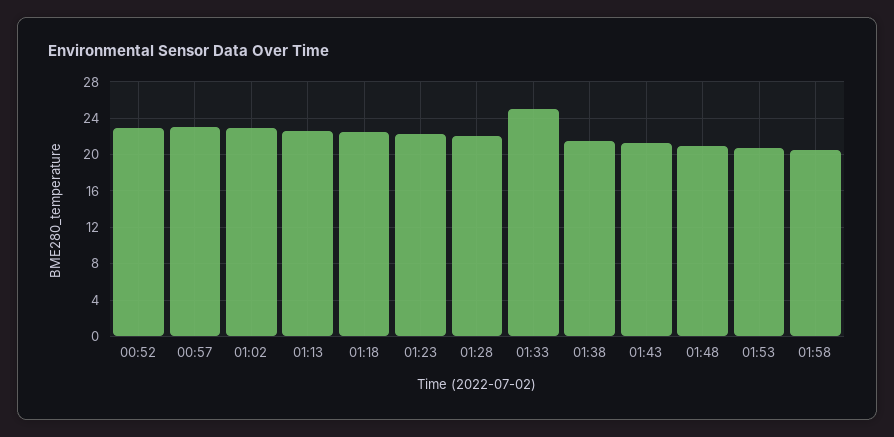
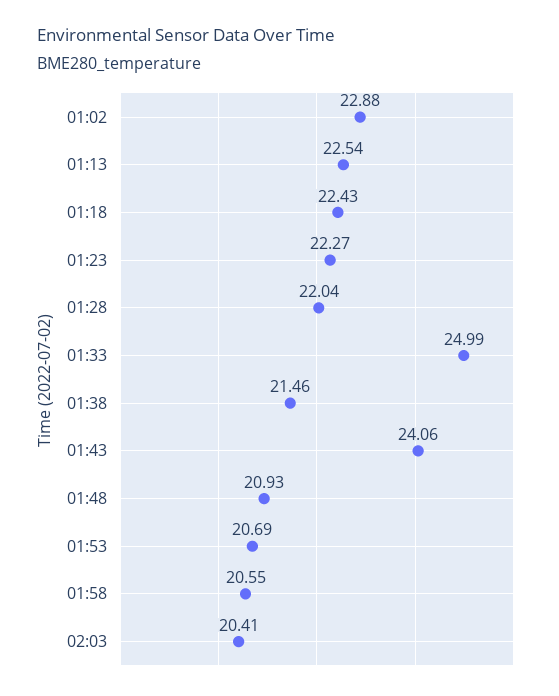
00:52: 23 -> none
00:57: 23 -> none
01:43: 21 -> 24.06
02:03: none -> 20.41

